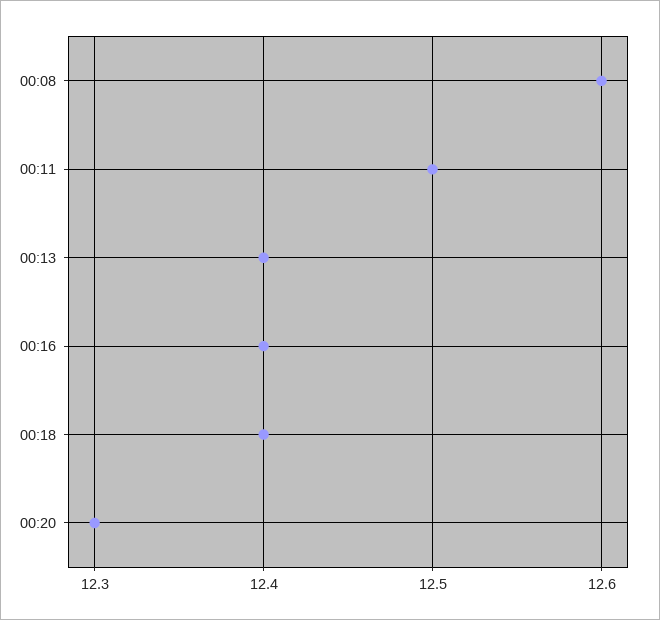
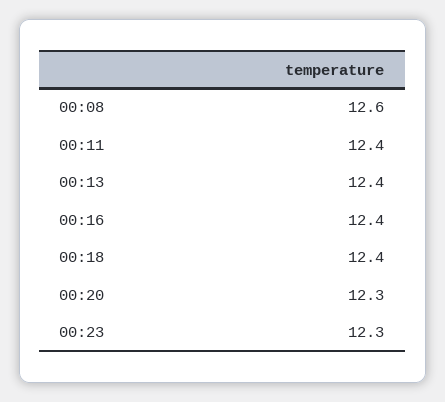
00:11: 12.5 -> 12.4
00:23: none -> 12.3

